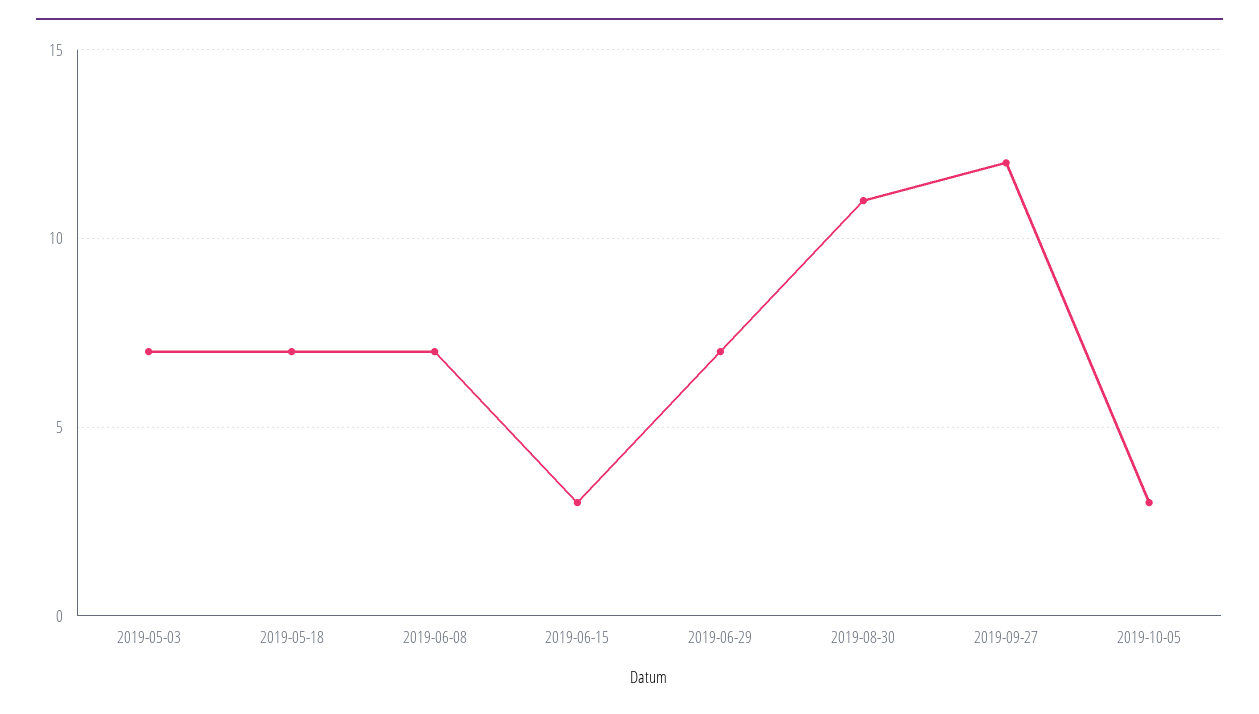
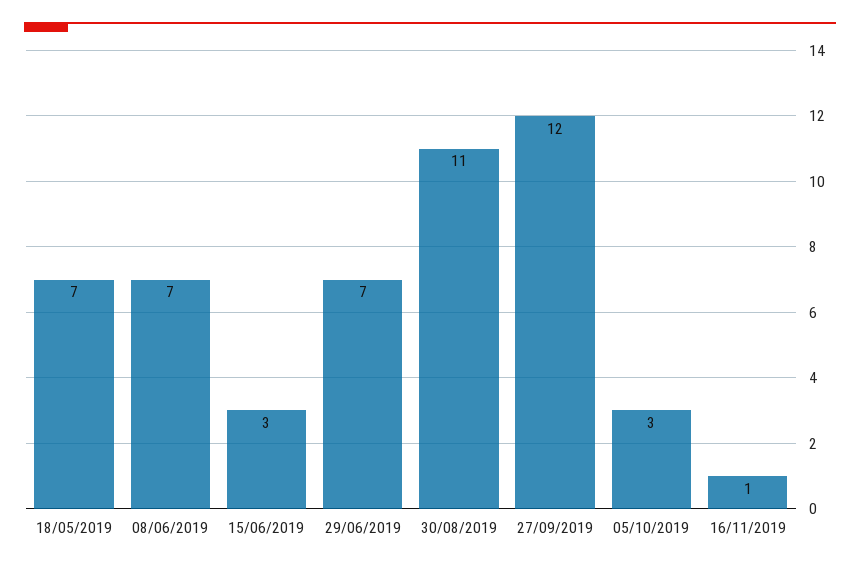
2019-05-03: 7 -> none
16/11/2019: none -> 1

